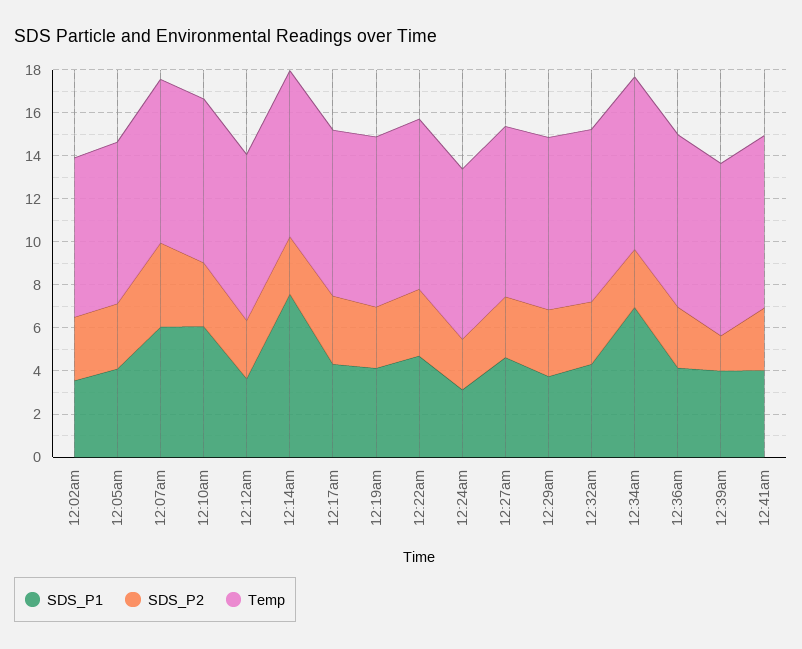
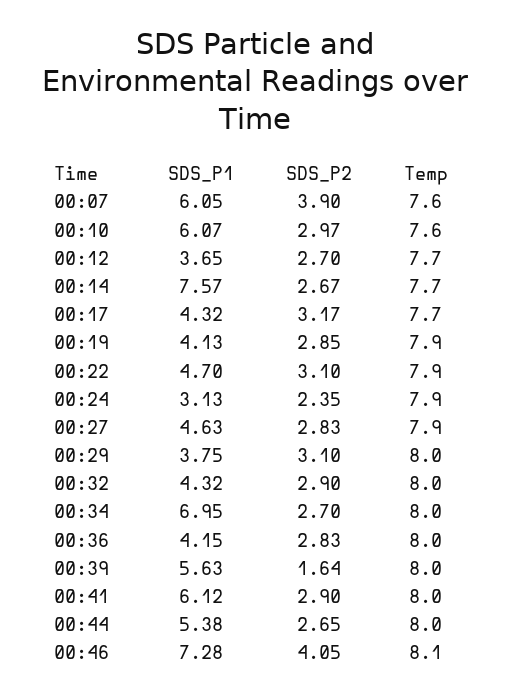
SDS_P1, 12:02am: 3.5 -> none
SDS_P2, 12:02am: 3 -> none
Temp, 12:02am: 7.5 -> none
SDS_P1, 12:05am: 4 -> none
SDS_P2, 12:05am: 3 -> none
Temp, 12:05am: 7.5 -> none
SDS_P1, 12:39am: 4 -> 5.63
SDS_P1, 12:41am: 4 -> 6.12
SDS_P1, 00:44: none -> 5.38
SDS_P2, 00:44: none -> 2.65
Temp, 00:44: none -> 8
SDS_P1, 00:46: none -> 7.28
SDS_P2, 00:46: none -> 4.05
Temp, 00:46: none -> 8.1

